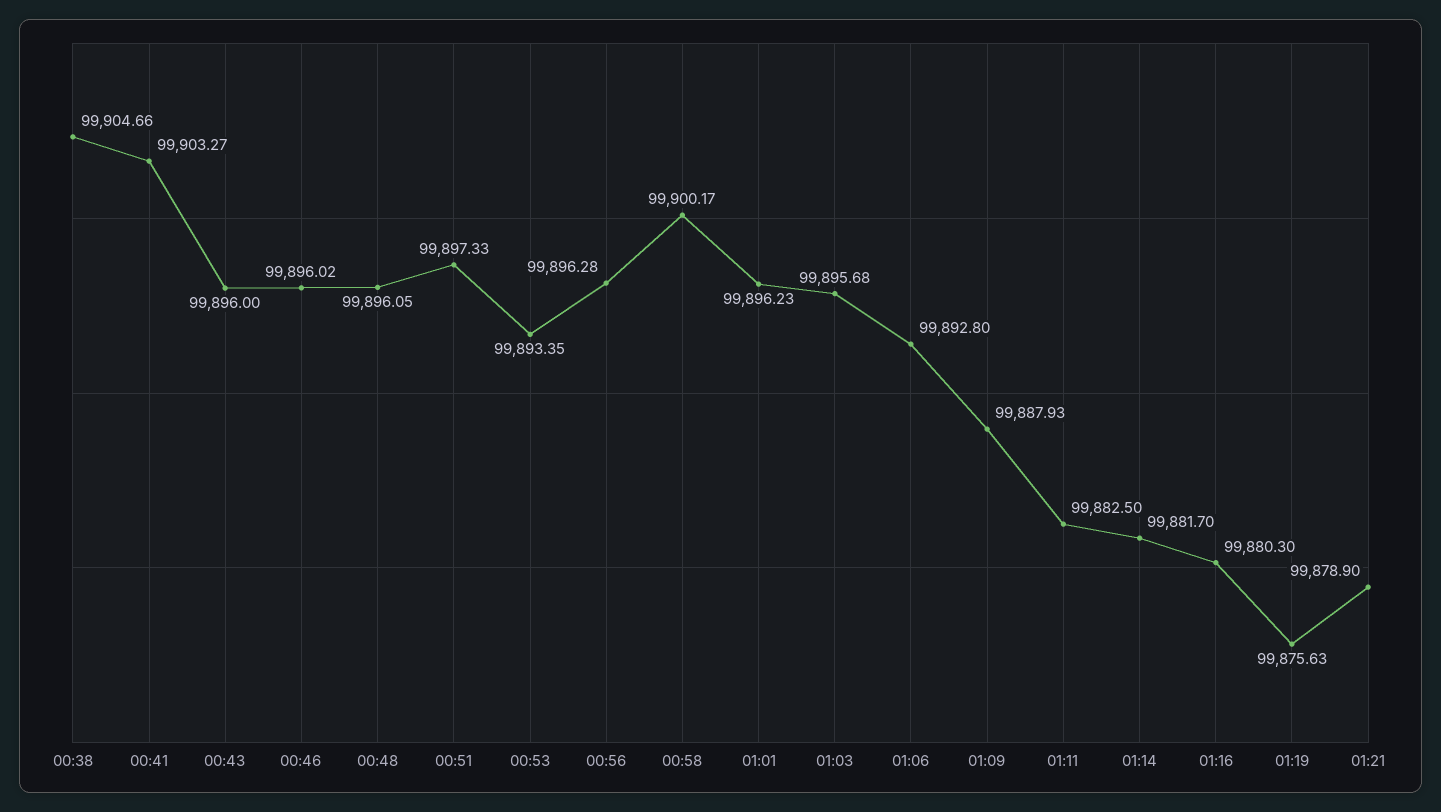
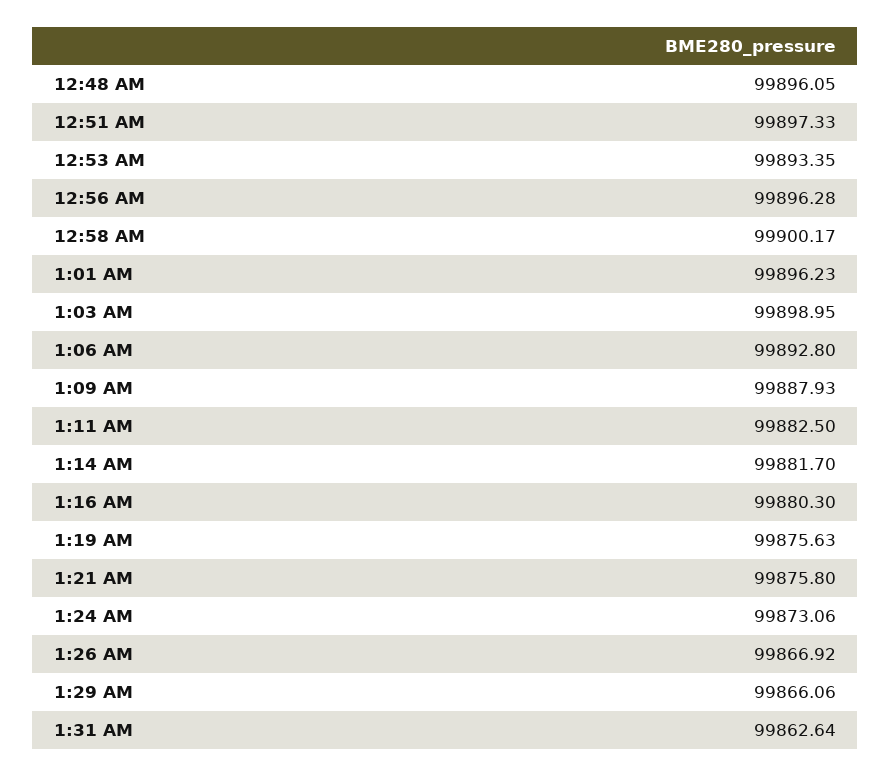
00:38: 99904.66 -> none
00:41: 99903.27 -> none
00:43: 99896 -> none
00:46: 99896.02 -> none
01:03: 99895.68 -> 99898.95
01:21: 99878.9 -> 99875.8
1:24 AM: none -> 99873.06
1:26 AM: none -> 99866.92
1:29 AM: none -> 99866.06
1:31 AM: none -> 99862.64

